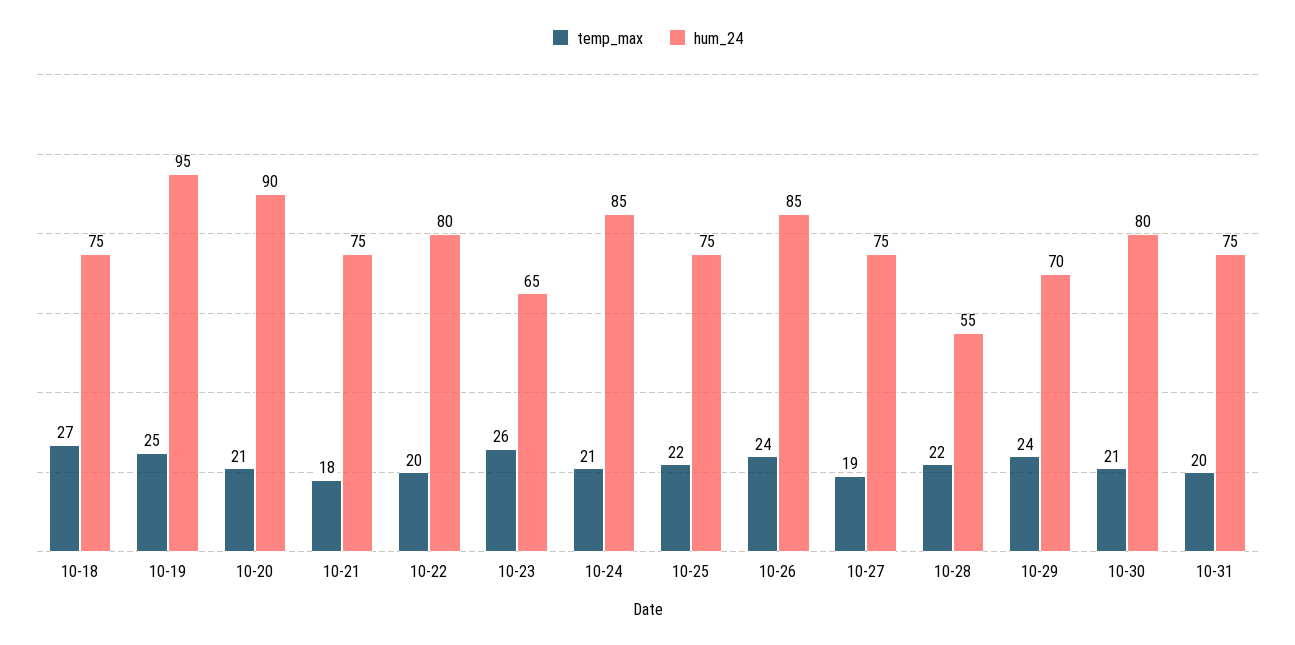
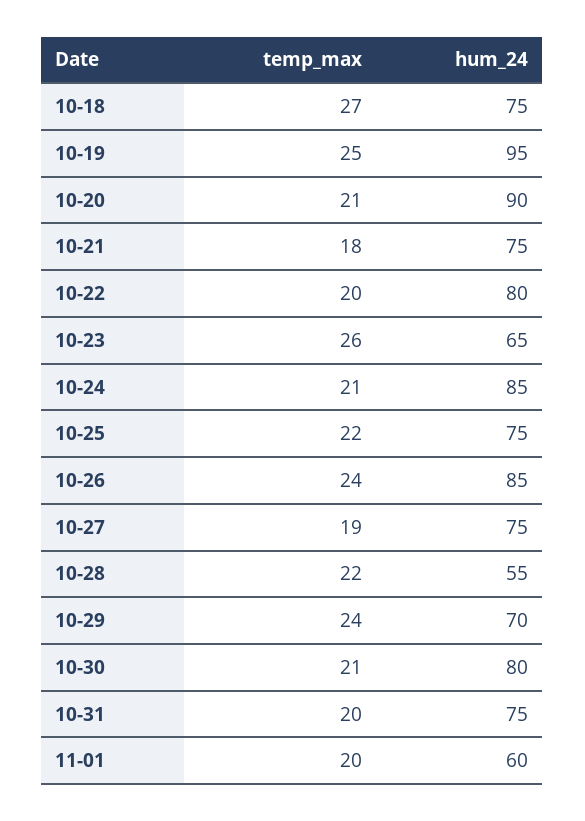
temp_max, 11-01: none -> 20
hum_24, 11-01: none -> 60

